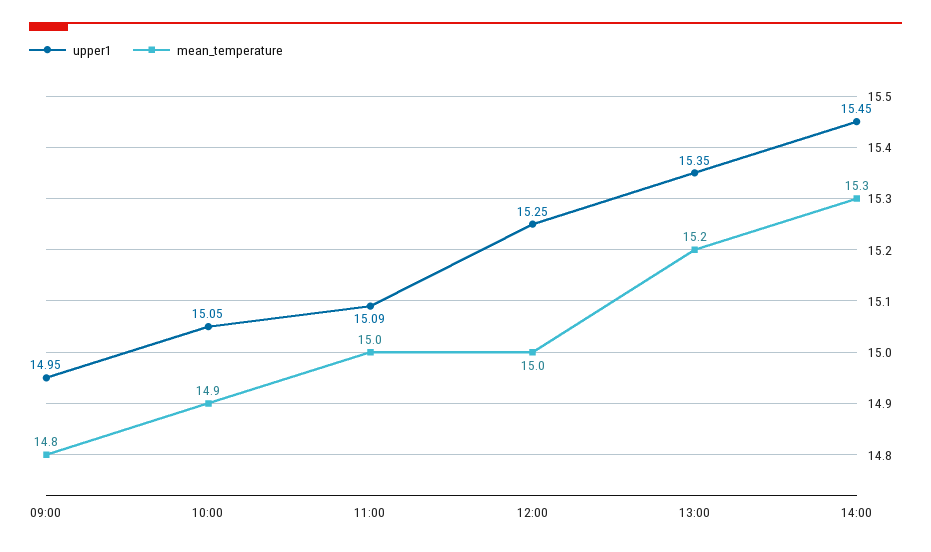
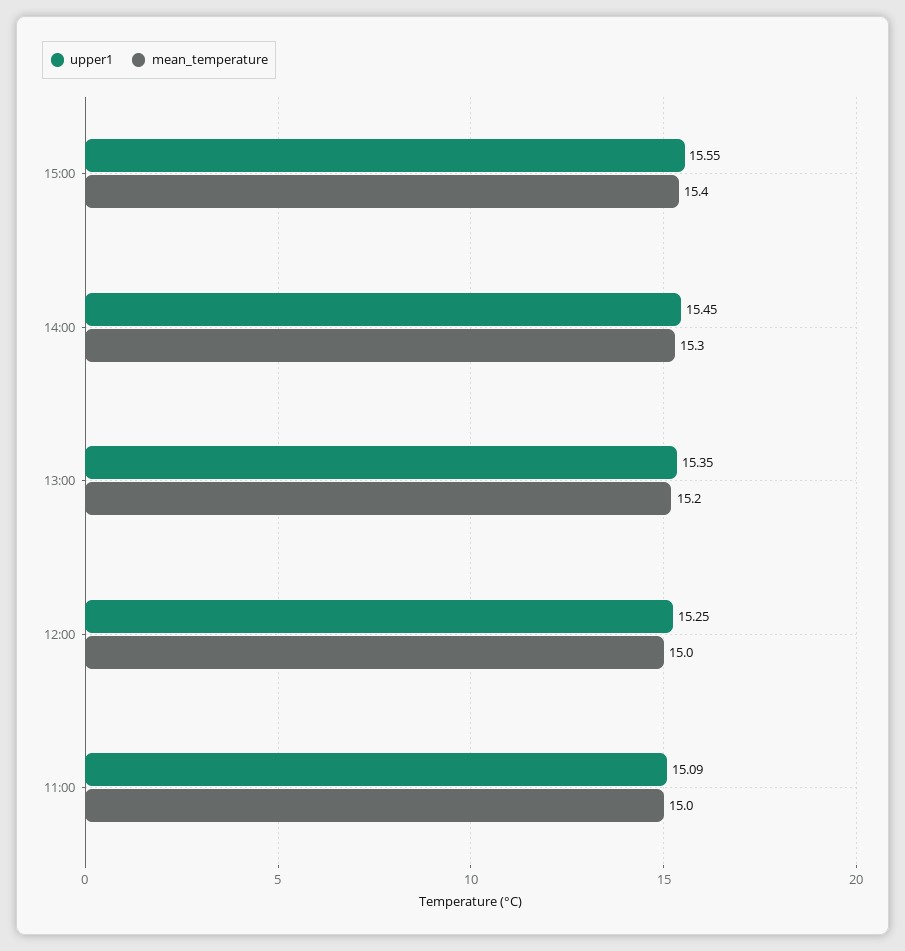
upper1, 09:00: 14.95 -> none
mean_temperature, 09:00: 14.8 -> none
upper1, 10:00: 15.05 -> none
mean_temperature, 10:00: 14.9 -> none
upper1, 15:00: none -> 15.55
mean_temperature, 15:00: none -> 15.4

